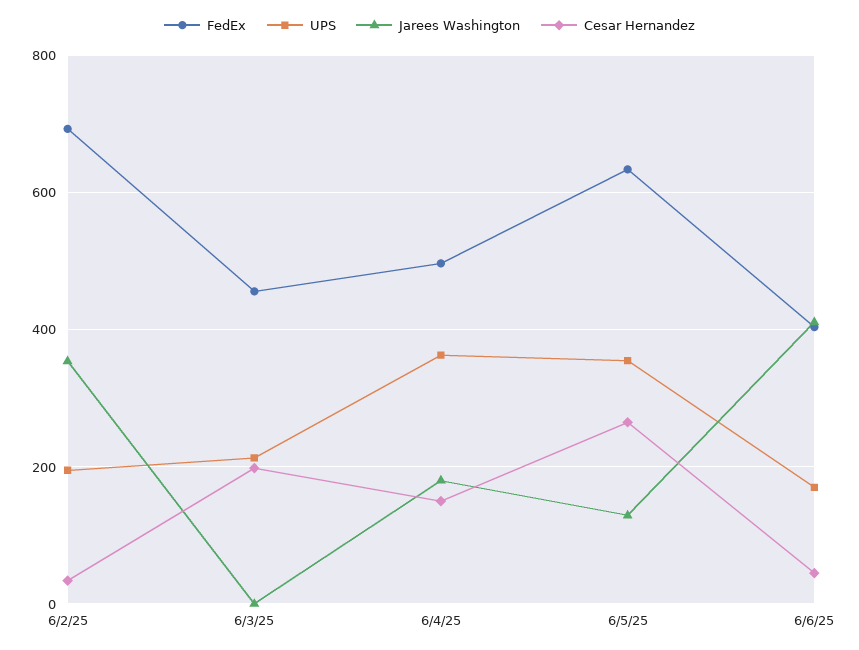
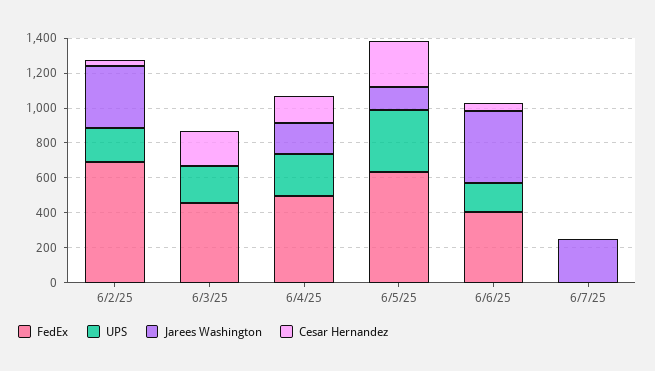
UPS, 6/4/25: 360 -> 250
FedEx, 6/7/25: none -> 0
UPS, 6/7/25: none -> 0
Jarees Washington, 6/7/25: none -> 250
Cesar Hernandez, 6/7/25: none -> 0

